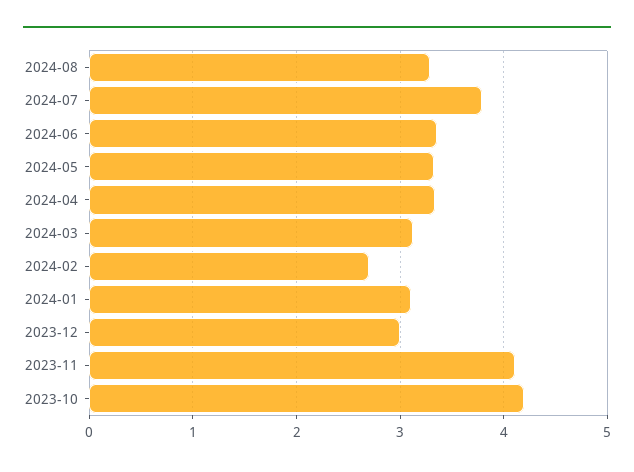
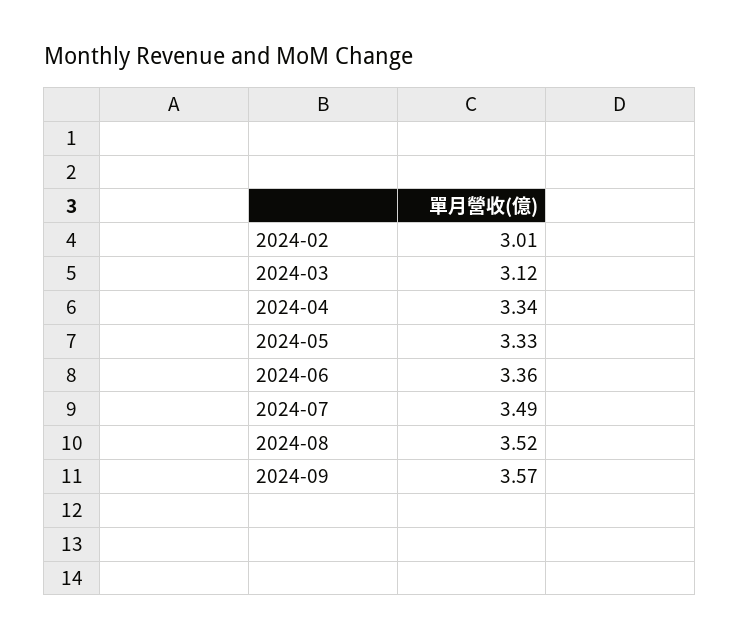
2024-08: 3.3 -> 3.52
2024-07: 3.8 -> 3.49
2024-02: 2.7 -> 3.01
2024-01: 3.1 -> none
2023-12: 3 -> none
2023-11: 4.1 -> none
2023-10: 4.2 -> none
2024-09: none -> 3.57

